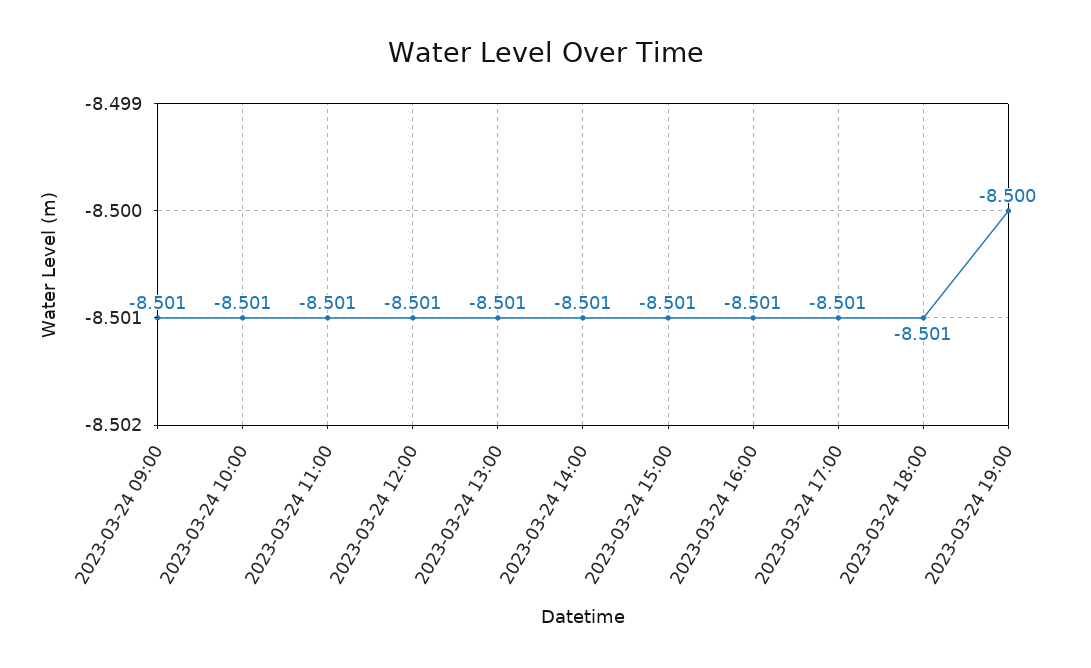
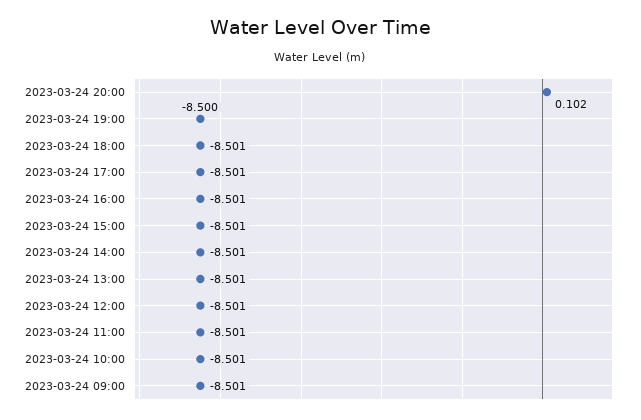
2023-03-24 20:00: none -> 0.102

